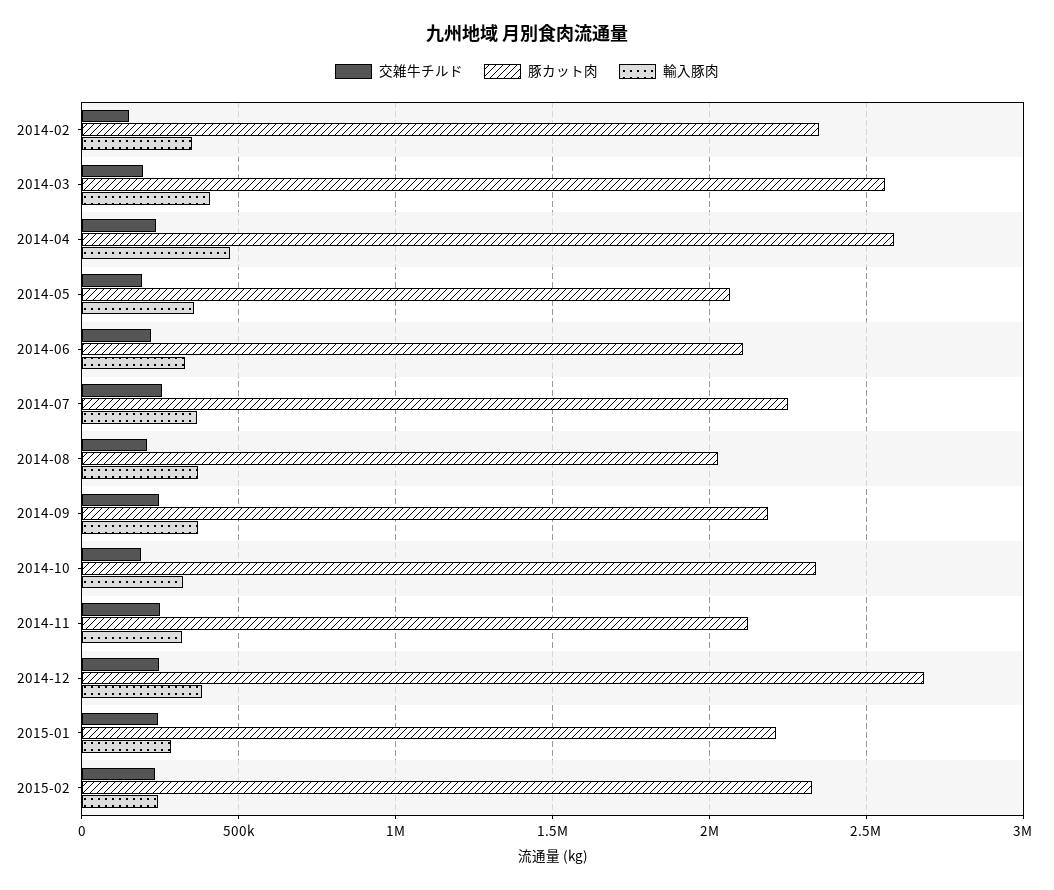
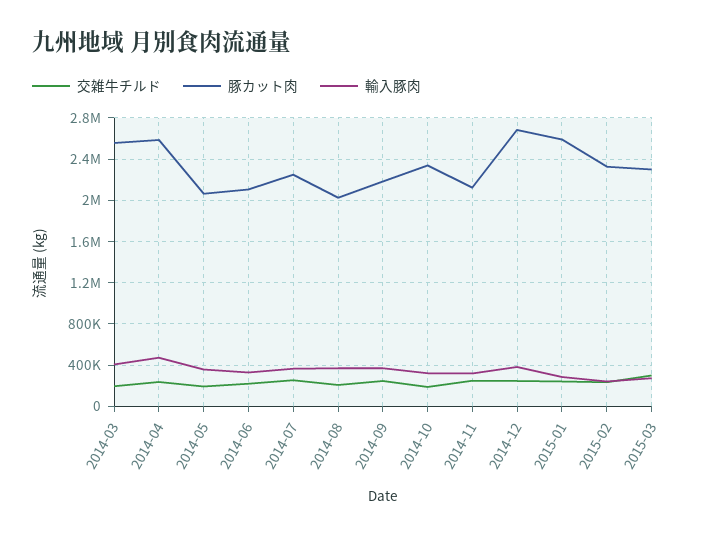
交雑牛チルド, 2014-02: 150000 -> none
豚カット肉, 2014-02: 2350000 -> none
輸入豚肉, 2014-02: 350000 -> none
豚カット肉, 2015-01: 2200000 -> 2600000
交雑牛チルド, 2015-03: none -> 300000
豚カット肉, 2015-03: none -> 2300000
輸入豚肉, 2015-03: none -> 300000

